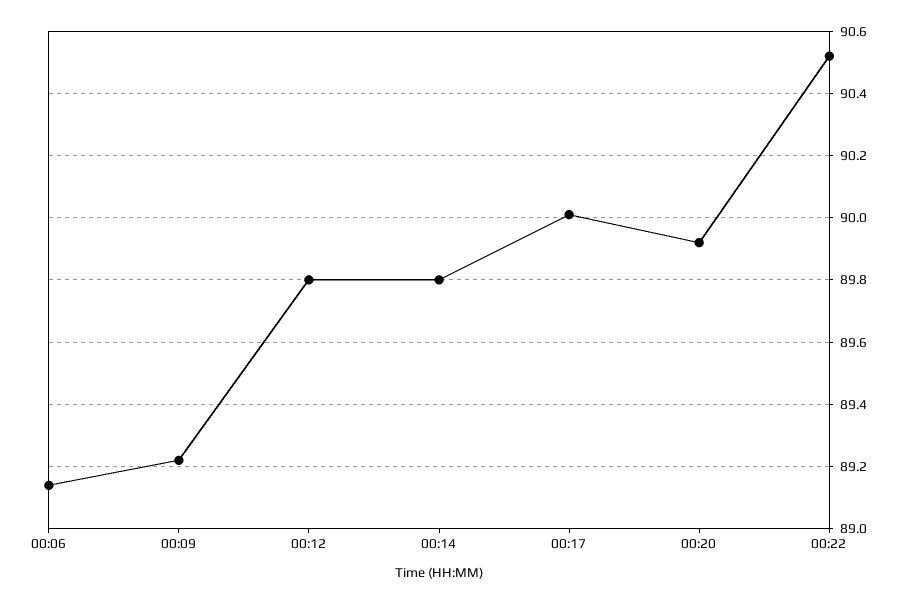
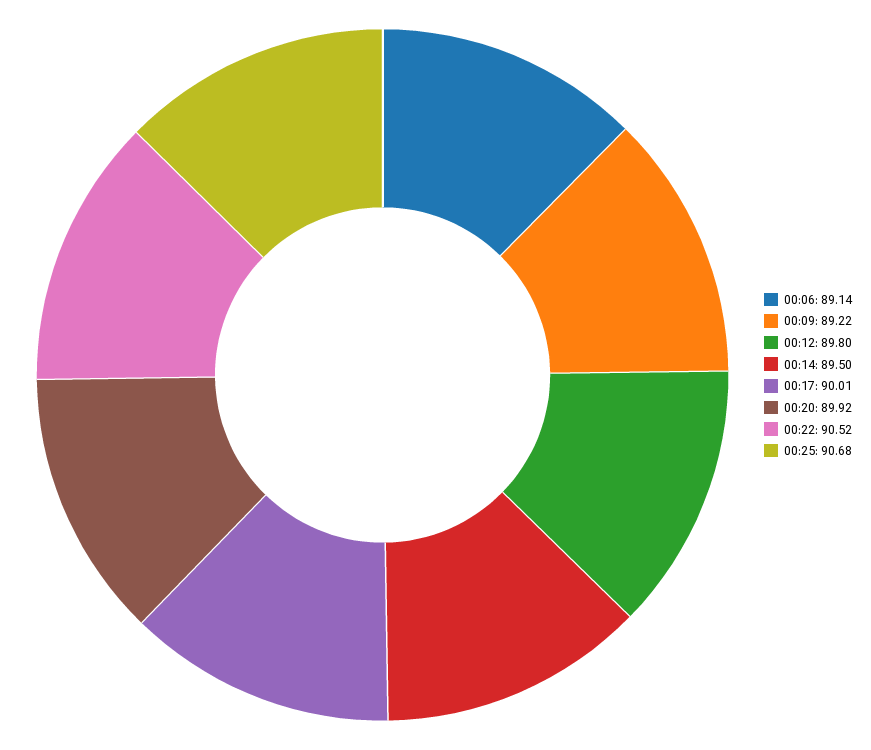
00:14: 89.8 -> 89.5
00:25: none -> 90.68

